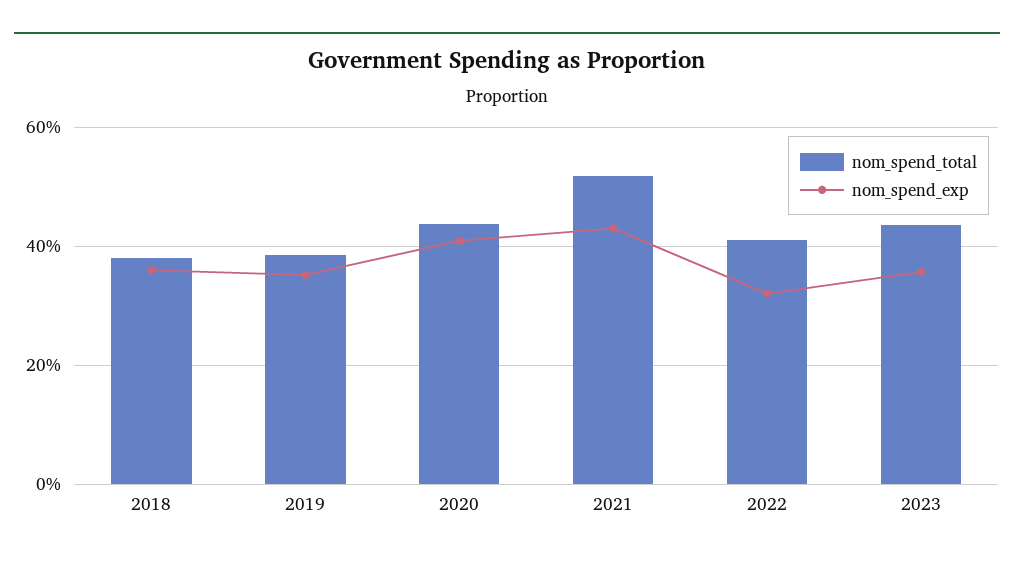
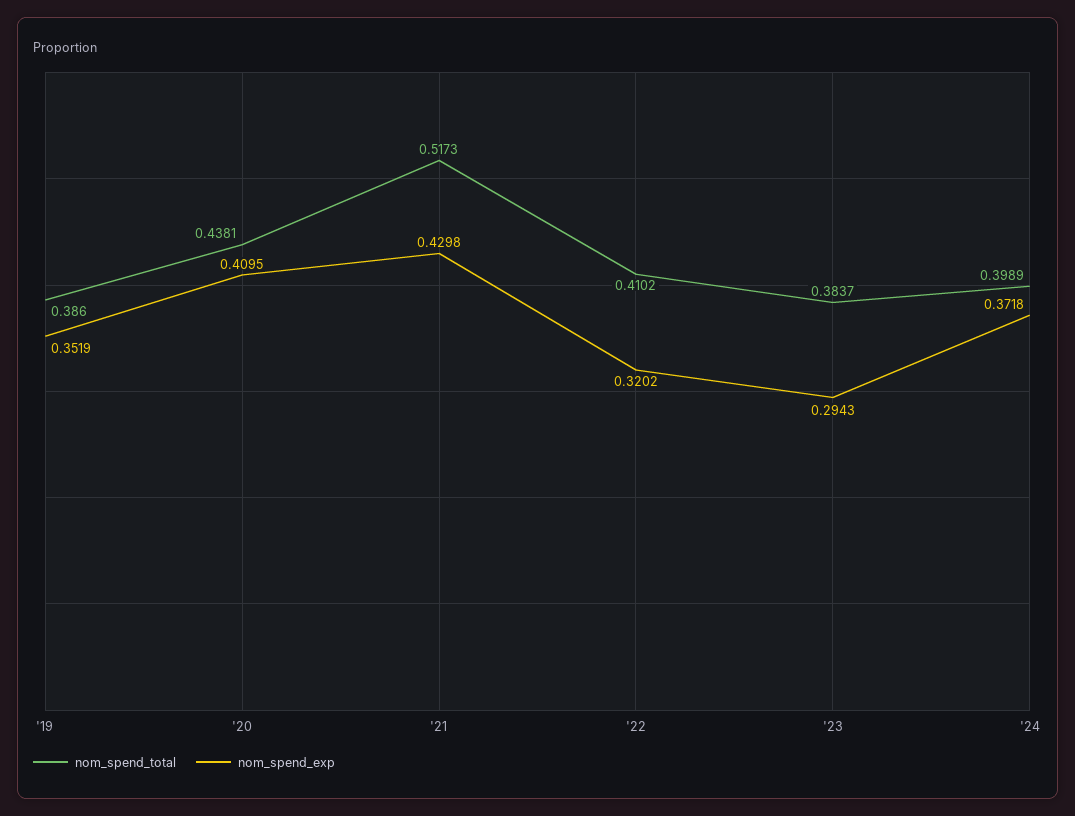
nom_spend_total, 2018: 0.38 -> none
nom_spend_exp, 2018: 0.36 -> none
nom_spend_total, 2023: 0.44 -> 0.3837
nom_spend_exp, 2023: 0.36 -> 0.2943
nom_spend_total, '24: none -> 0.3989
nom_spend_exp, '24: none -> 0.3718

